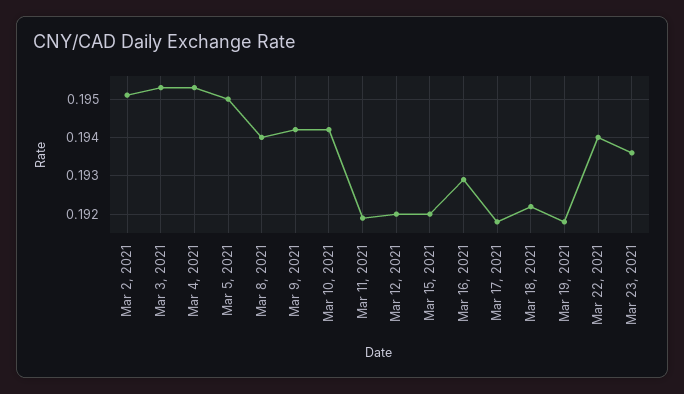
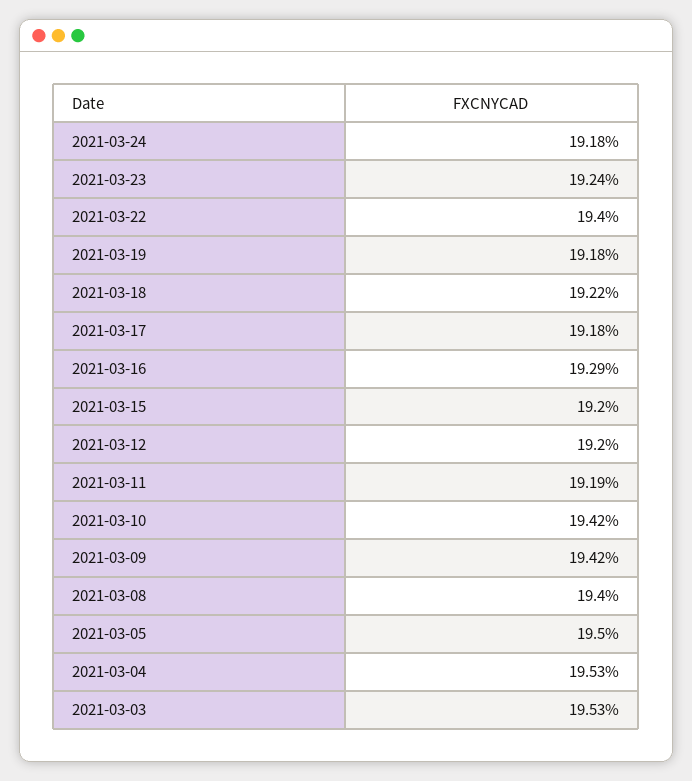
Mar 2, 2021: 0.195 -> none
Mar 23, 2021: 0.1935 -> 0.1924
2021-03-24: none -> 0.1918

